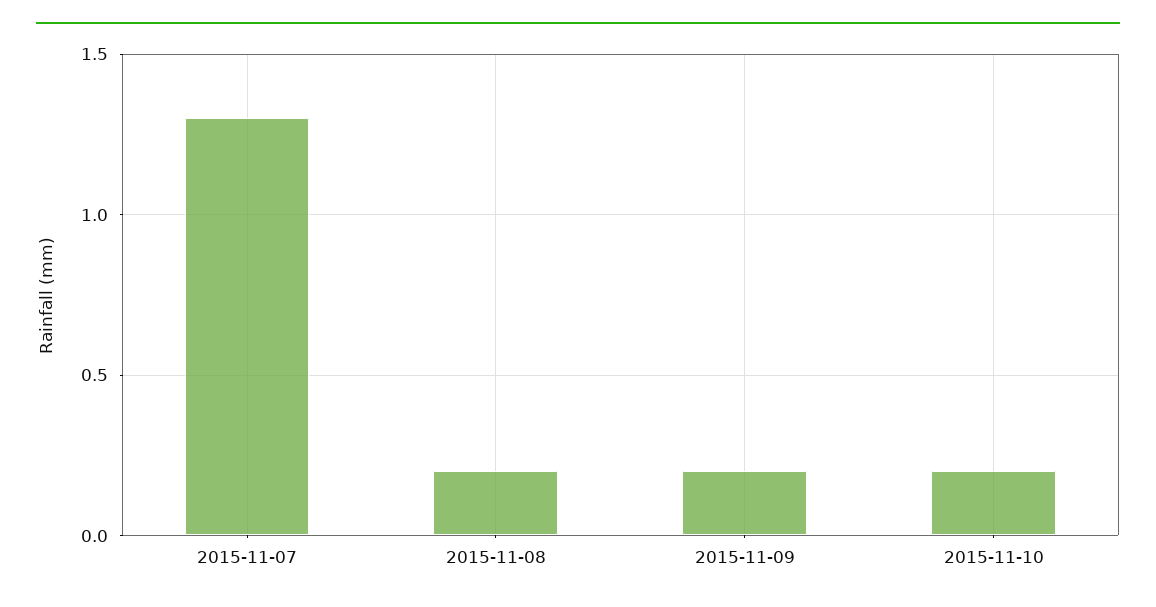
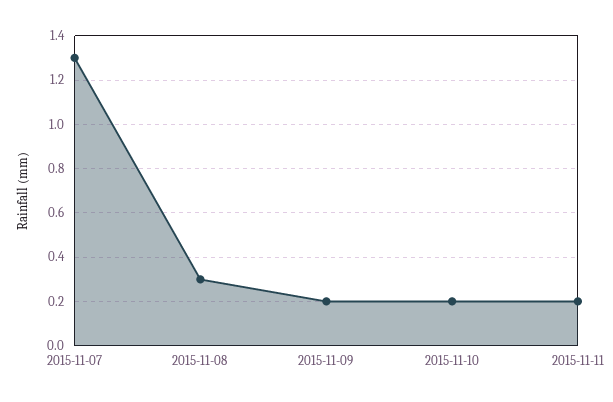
2015-11-08: 0.2 -> 0.3
2015-11-11: none -> 0.2

